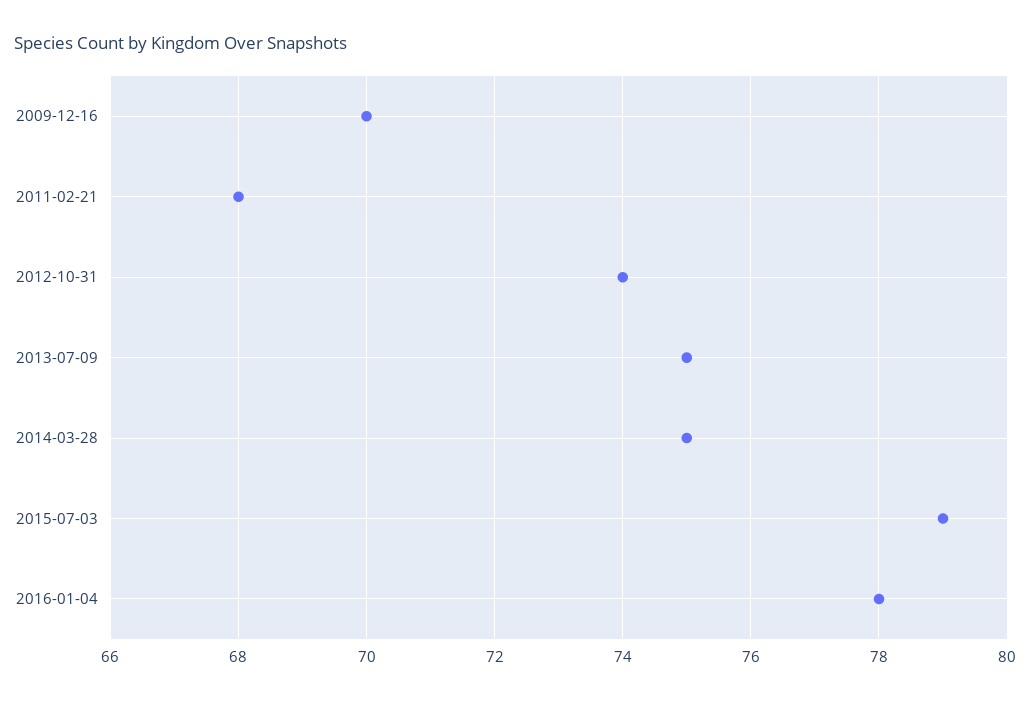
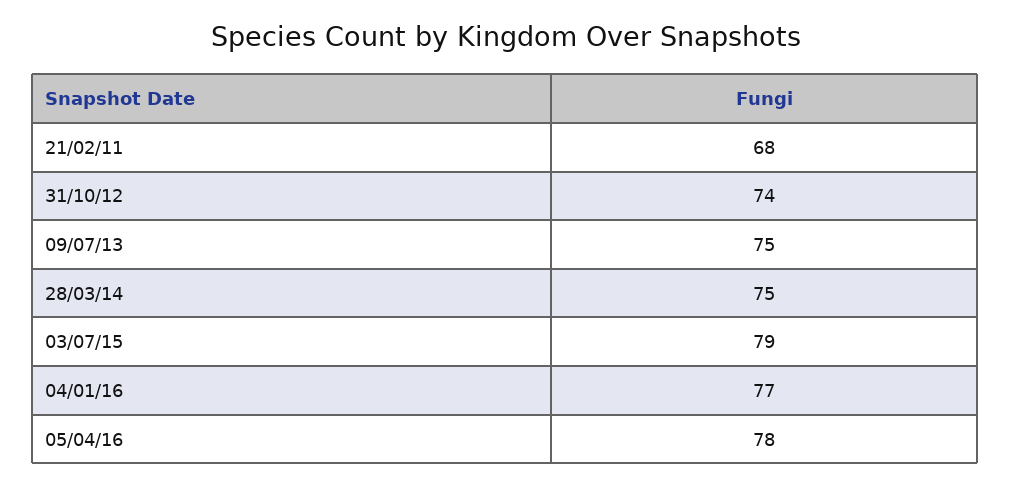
2009-12-16: 70 -> none
2016-01-04: 78 -> 77
05/04/16: none -> 78

